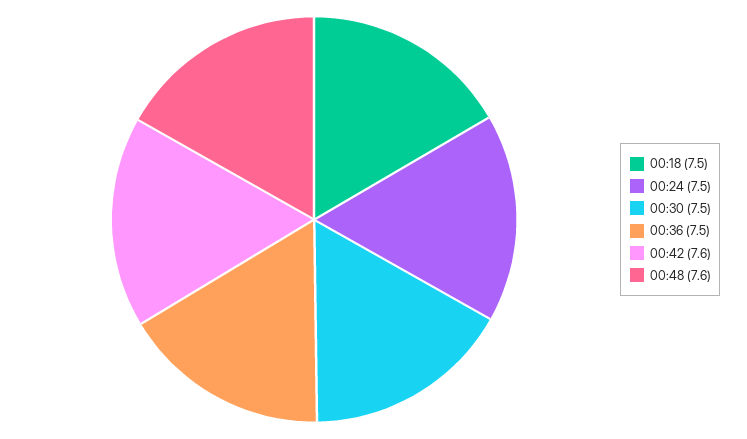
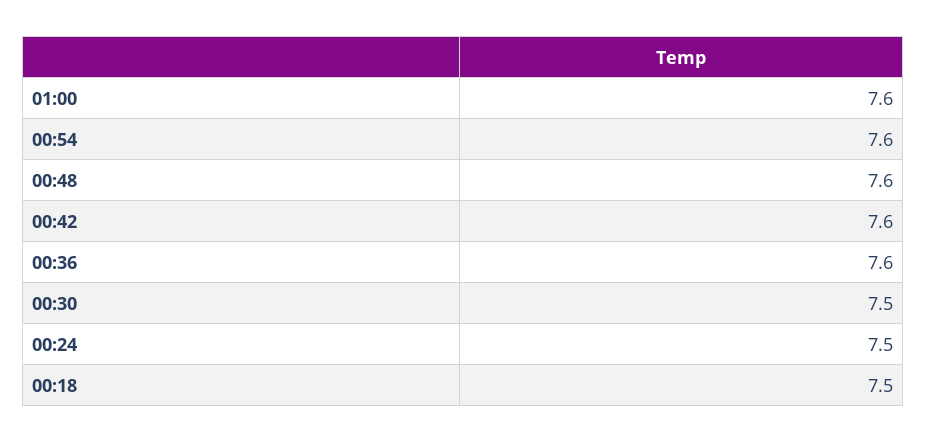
00:36: 7.5 -> 7.6
01:00: none -> 7.6
00:54: none -> 7.6

